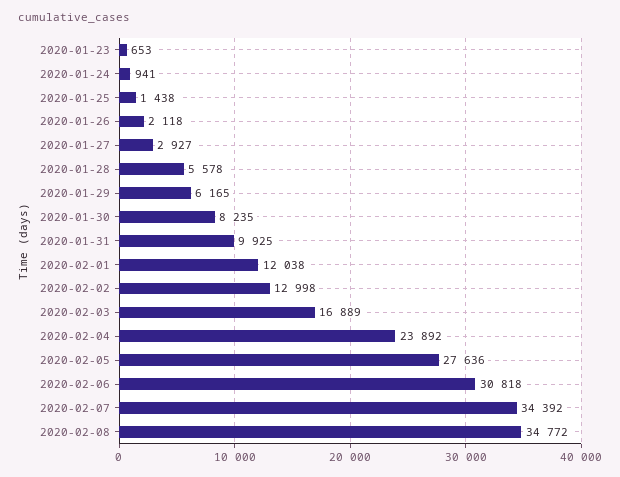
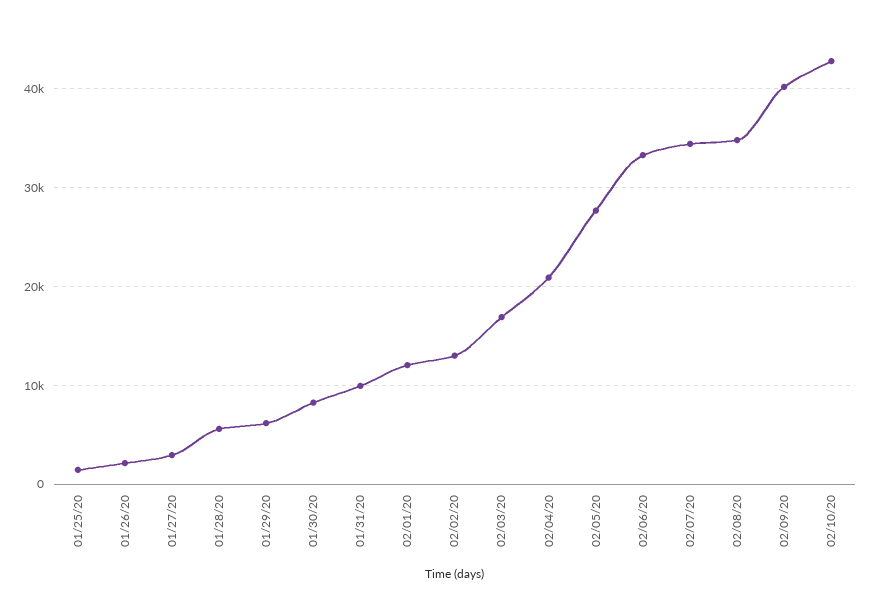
2020-01-23: 653 -> none
2020-01-24: 941 -> none
2020-02-04: 23892 -> 21000
2020-02-06: 30818 -> 33000
02/09/20: none -> 40000
02/10/20: none -> 43000

